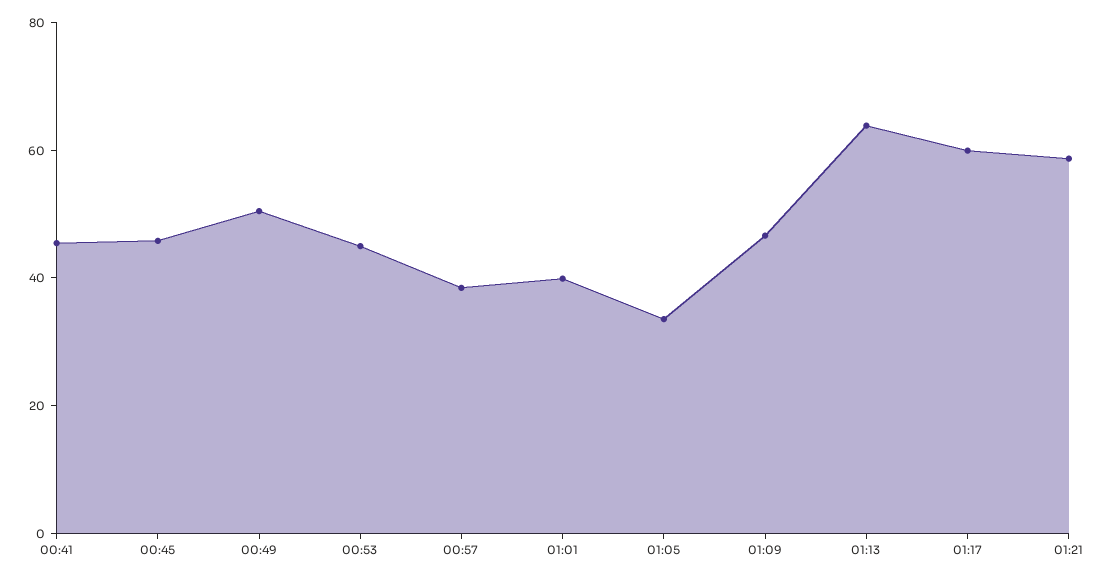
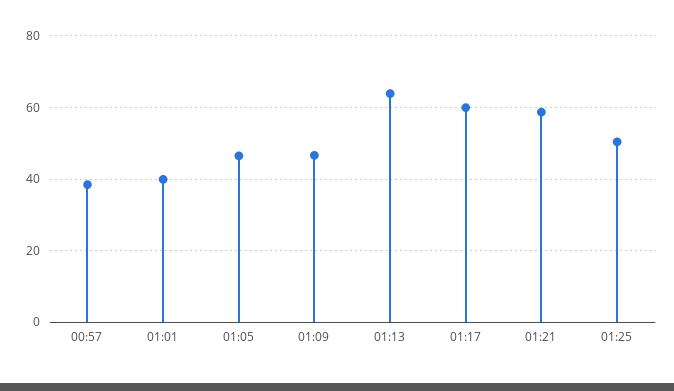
00:41: 45 -> none
00:45: 45 -> none
00:49: 50 -> none
00:53: 45 -> none
01:05: 35 -> 46
01:25: none -> 50

